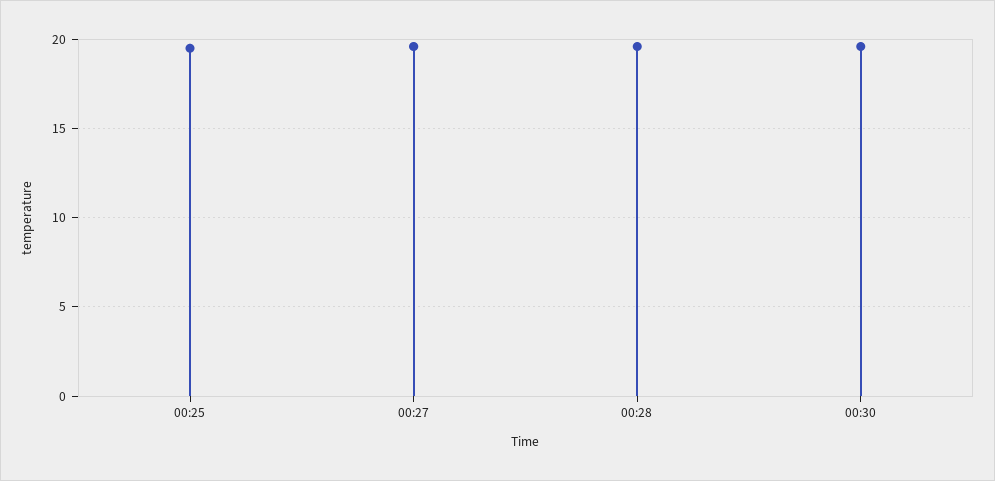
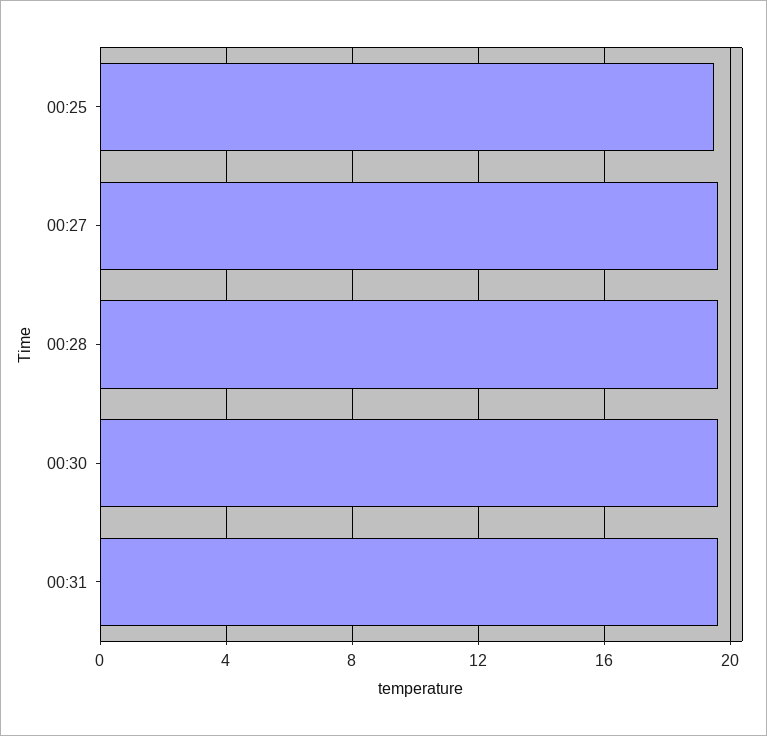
00:31: none -> 19.5

